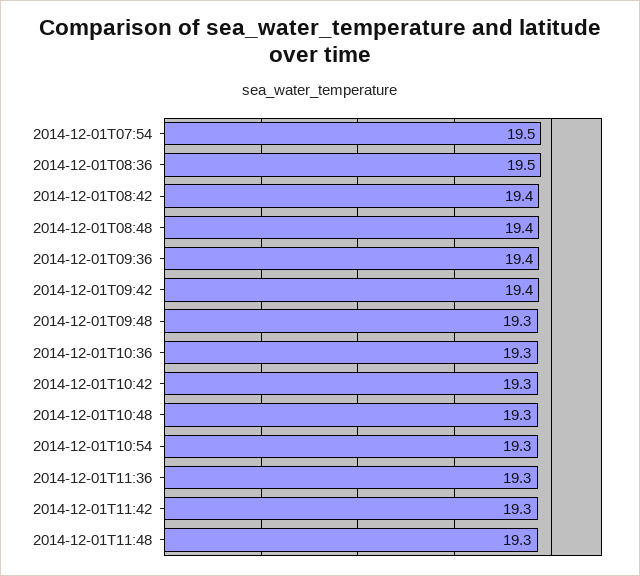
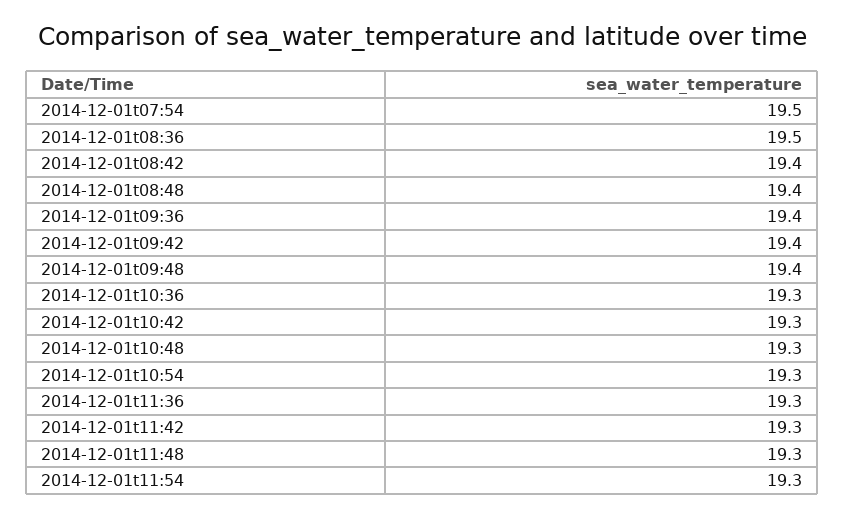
2014-12-01T09:48: 19.3 -> 19.4
2014-12-01t11:54: none -> 19.3

